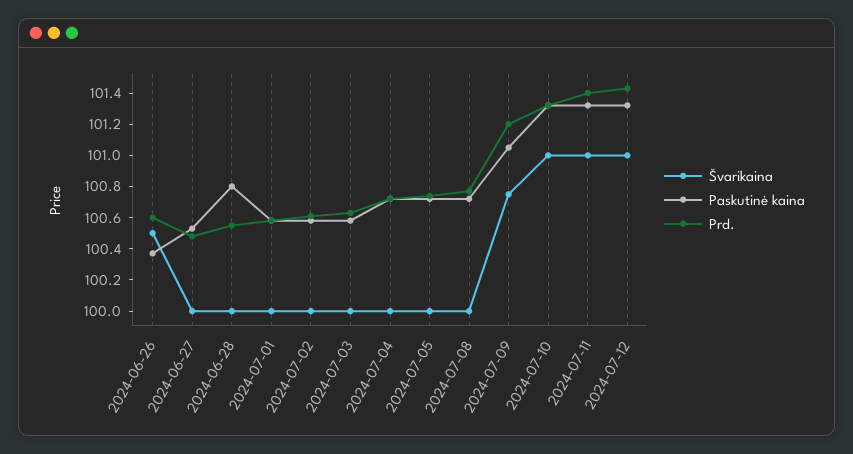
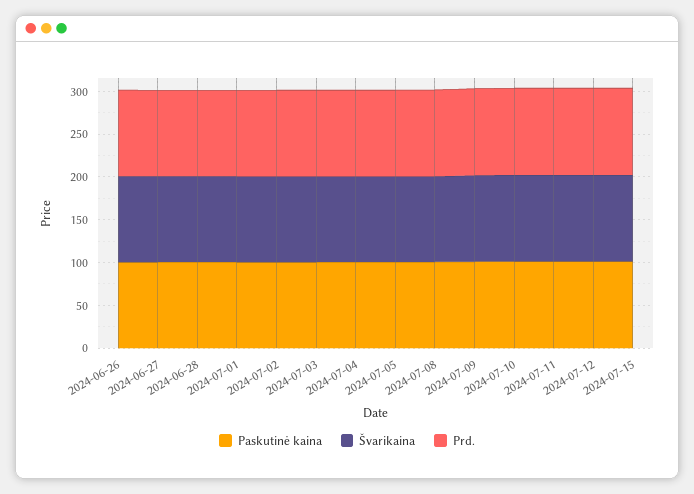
Paskutinė kaina, 2024-07-15: none -> 100
Švarikaina, 2024-07-15: none -> 100
Prd., 2024-07-15: none -> 100

